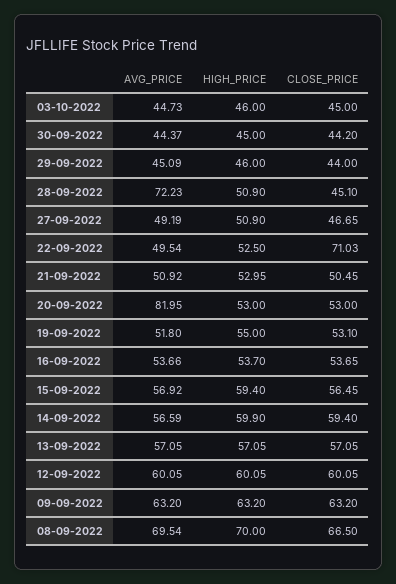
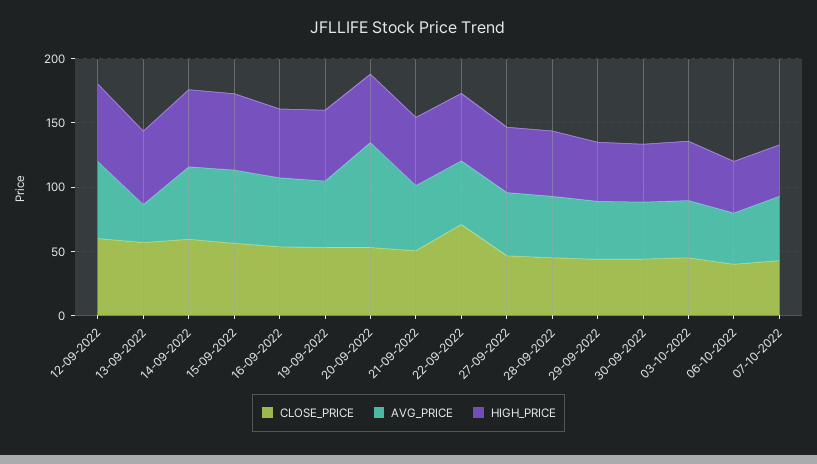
AVG_PRICE, 28-09-2022: 72.23 -> 50
AVG_PRICE, 13-09-2022: 57.05 -> 30
AVG_PRICE, 09-09-2022: 63.2 -> none
HIGH_PRICE, 09-09-2022: 63.2 -> none
CLOSE_PRICE, 09-09-2022: 63.2 -> none
AVG_PRICE, 08-09-2022: 69.54 -> none
HIGH_PRICE, 08-09-2022: 70 -> none
CLOSE_PRICE, 08-09-2022: 66.5 -> none
CLOSE_PRICE, 06-10-2022: none -> 40
AVG_PRICE, 06-10-2022: none -> 40
HIGH_PRICE, 06-10-2022: none -> 40
CLOSE_PRICE, 07-10-2022: none -> 40
AVG_PRICE, 07-10-2022: none -> 50
HIGH_PRICE, 07-10-2022: none -> 40

